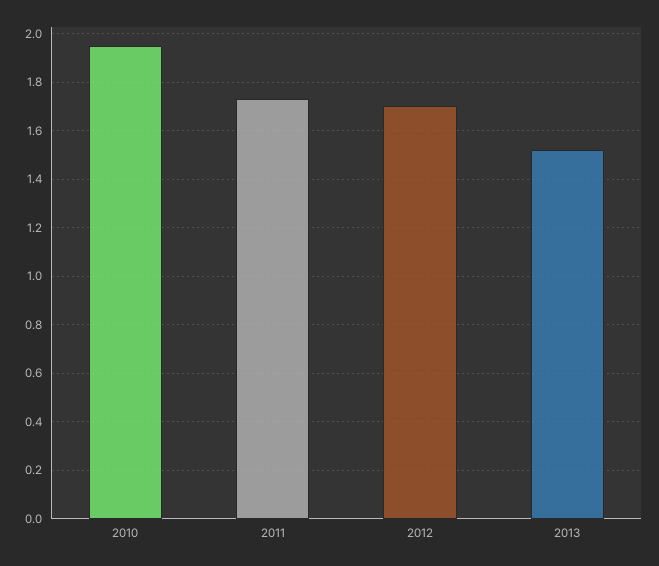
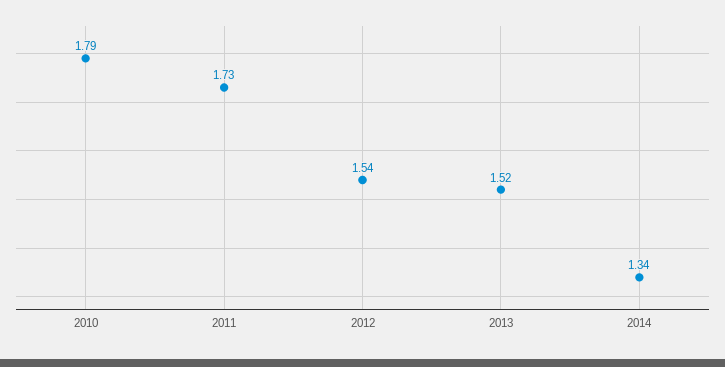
2010: 1.95 -> 1.79
2012: 1.7 -> 1.54
2014: none -> 1.34

